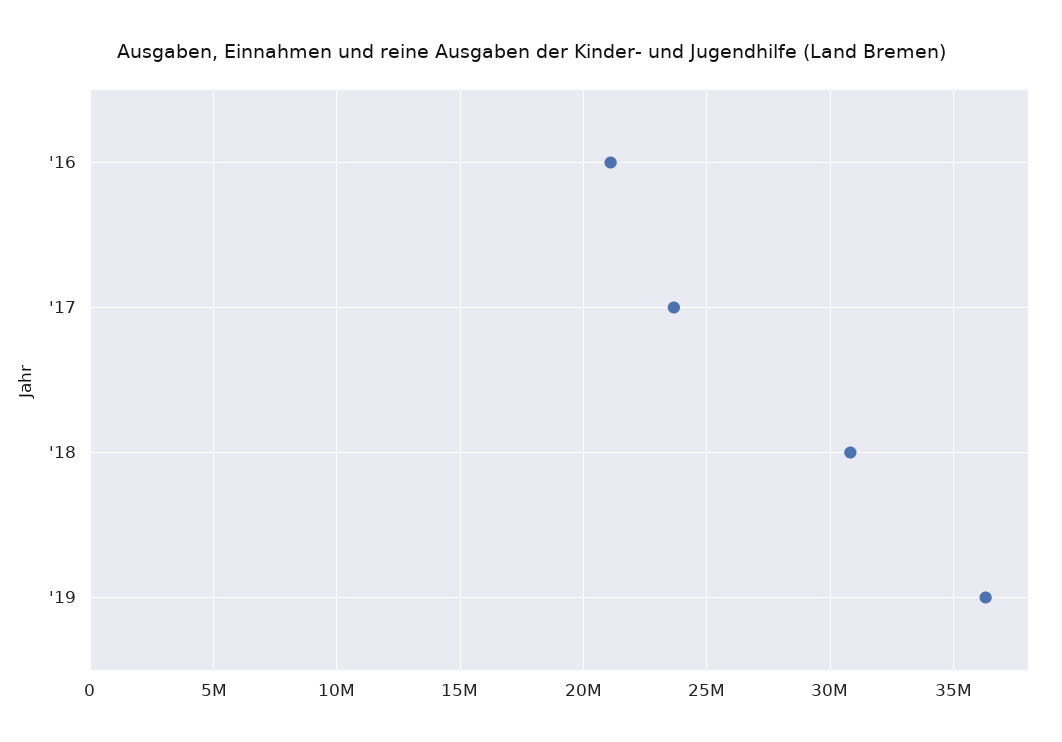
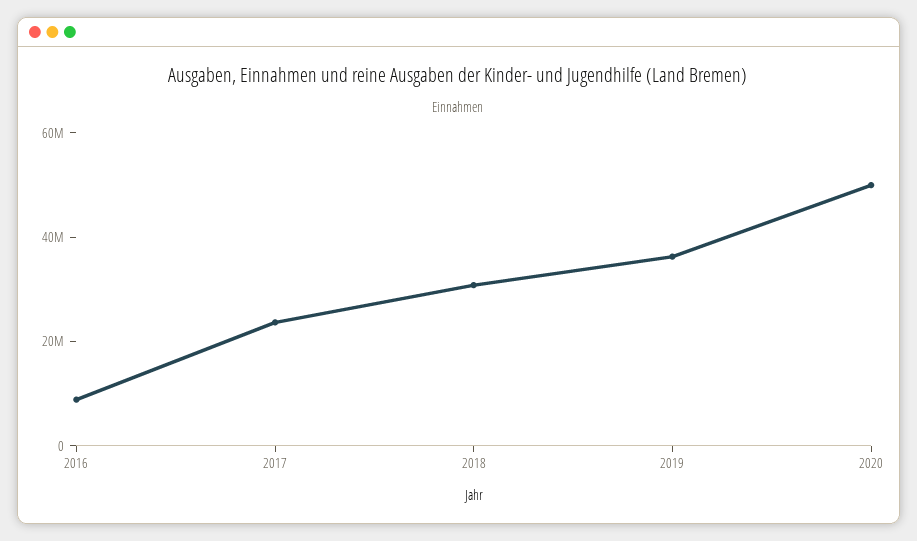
'16: 21000000 -> 10000000
2020: none -> 50000000

